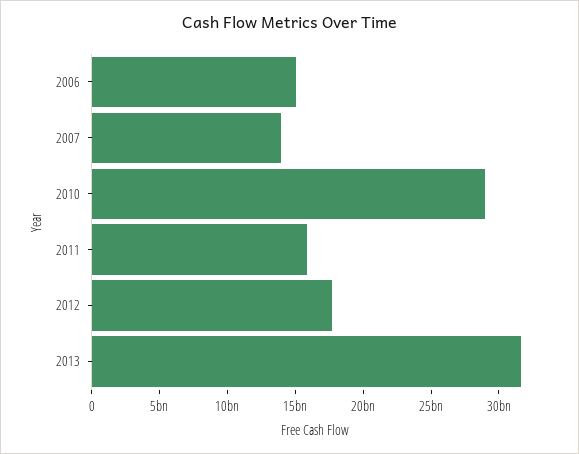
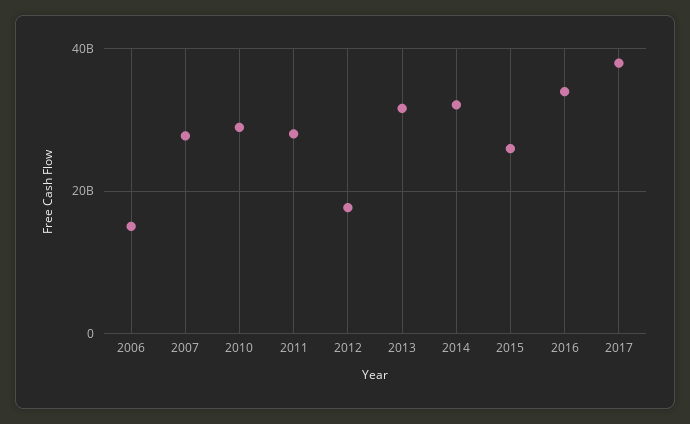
2007: 14000000000 -> 28000000000
2011: 16000000000 -> 28000000000
2014: none -> 32000000000
2015: none -> 26000000000
2016: none -> 34000000000
2017: none -> 38000000000

